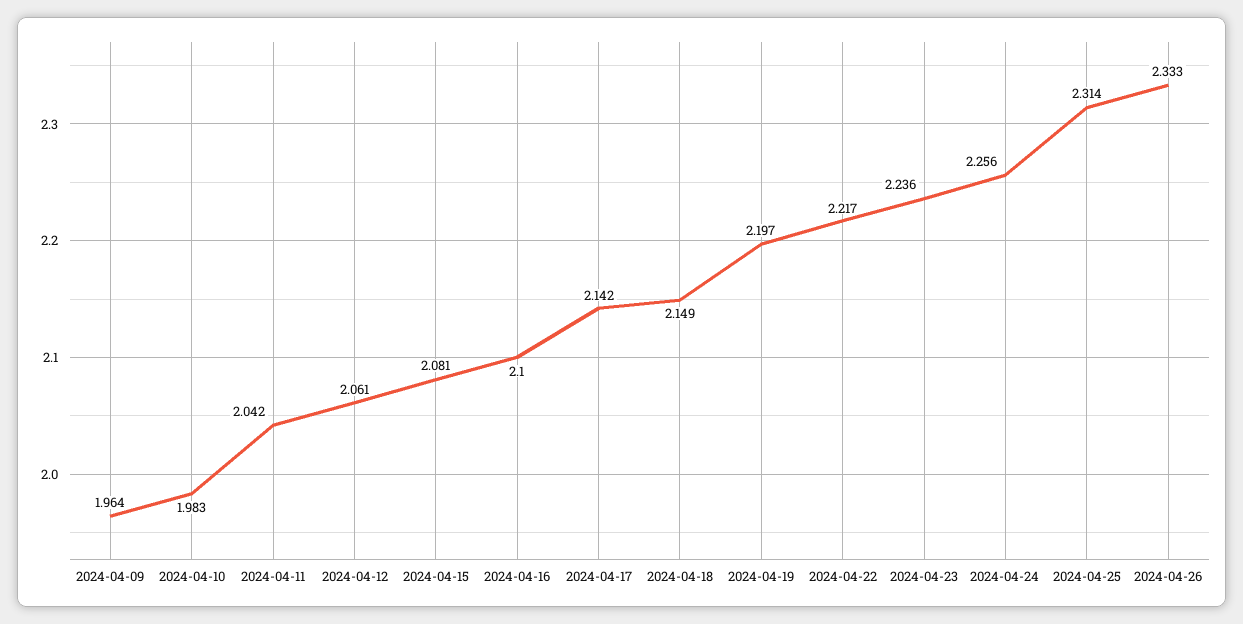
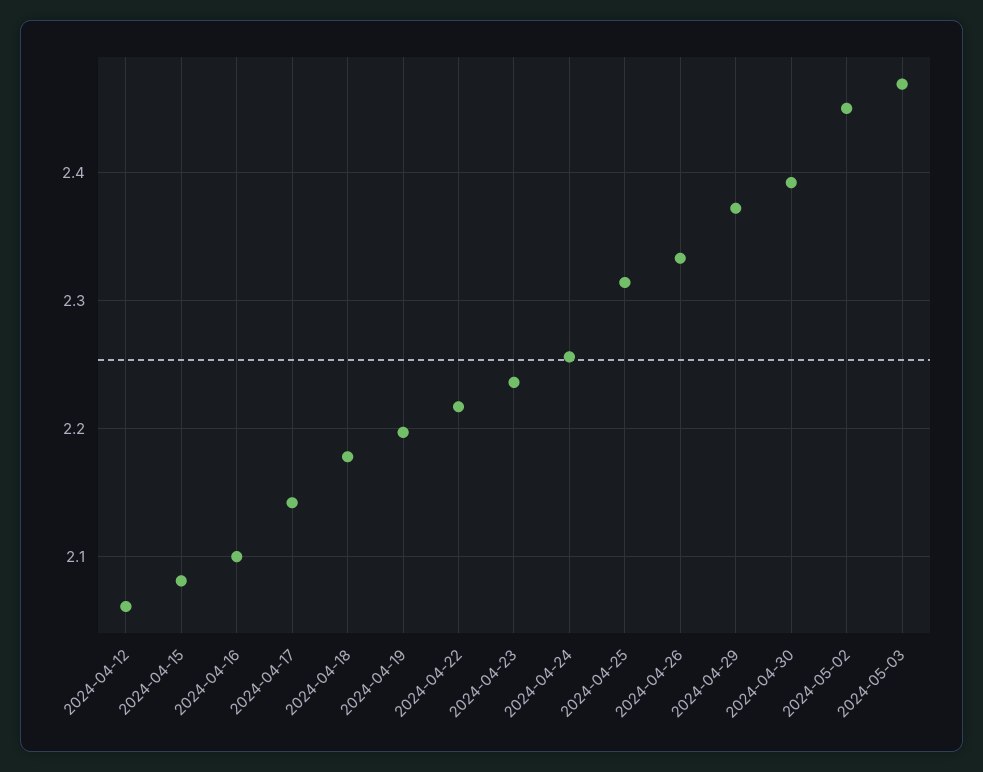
2024-04-09: 1.964 -> none
2024-04-10: 1.983 -> none
2024-04-11: 2.042 -> none
2024-04-18: 2.149 -> 2.18
2024-04-29: none -> 2.37
2024-04-30: none -> 2.39
2024-05-02: none -> 2.45
2024-05-03: none -> 2.47

